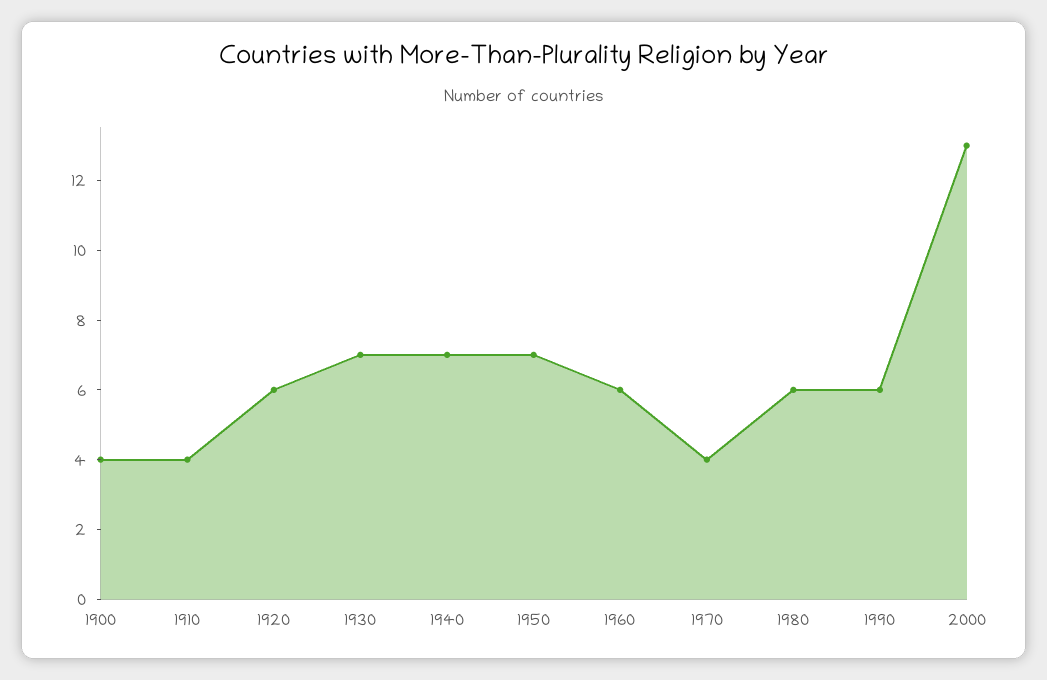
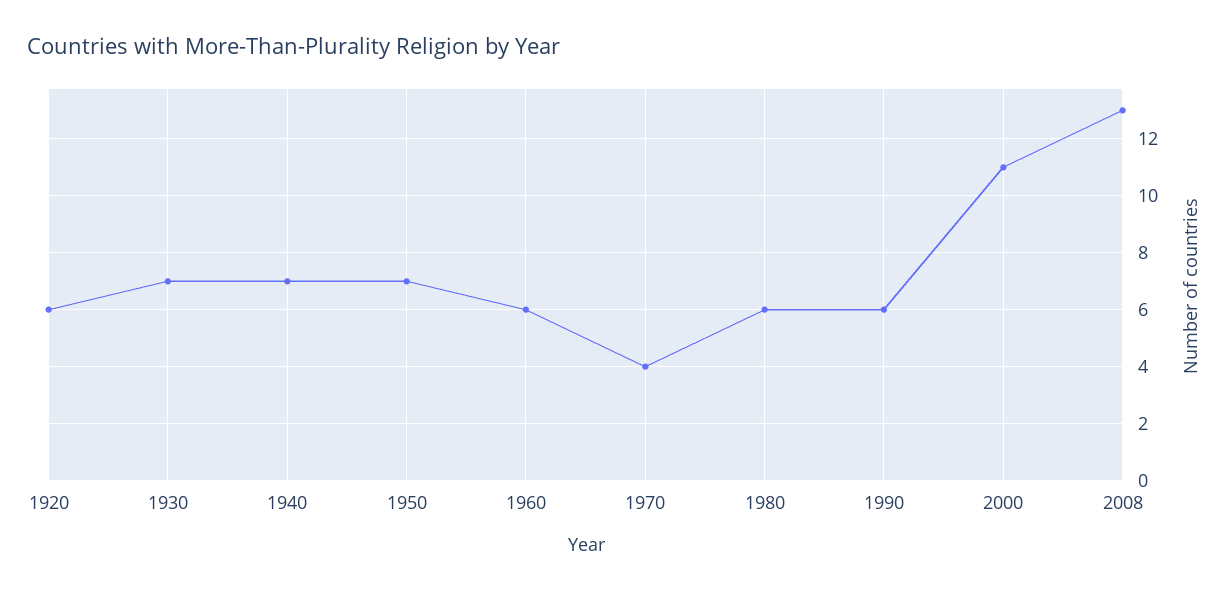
1900: 4 -> none
1910: 4 -> none
2000: 13 -> 11
2008: none -> 13

